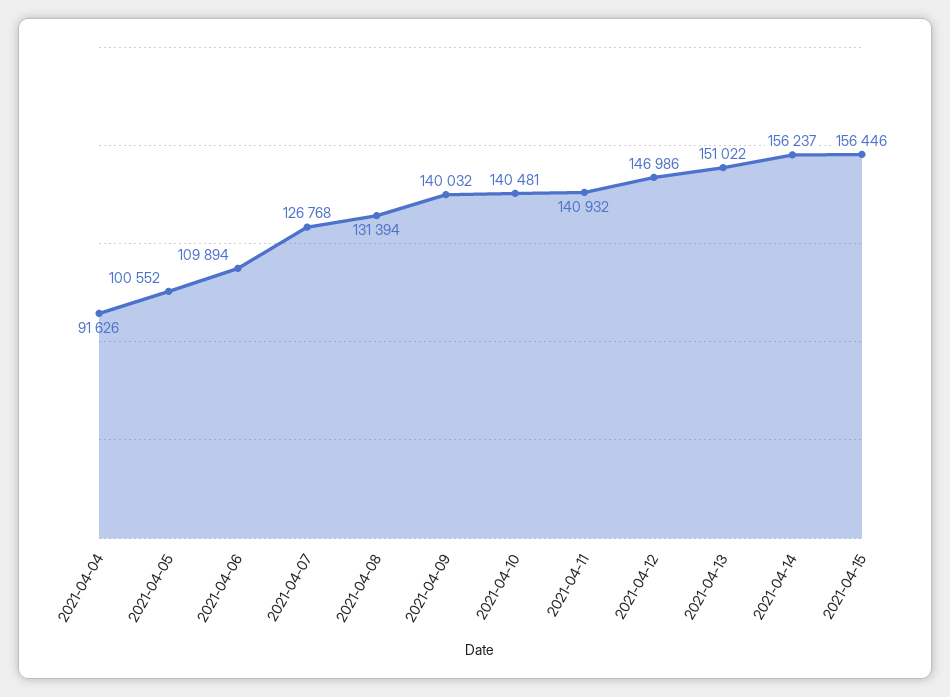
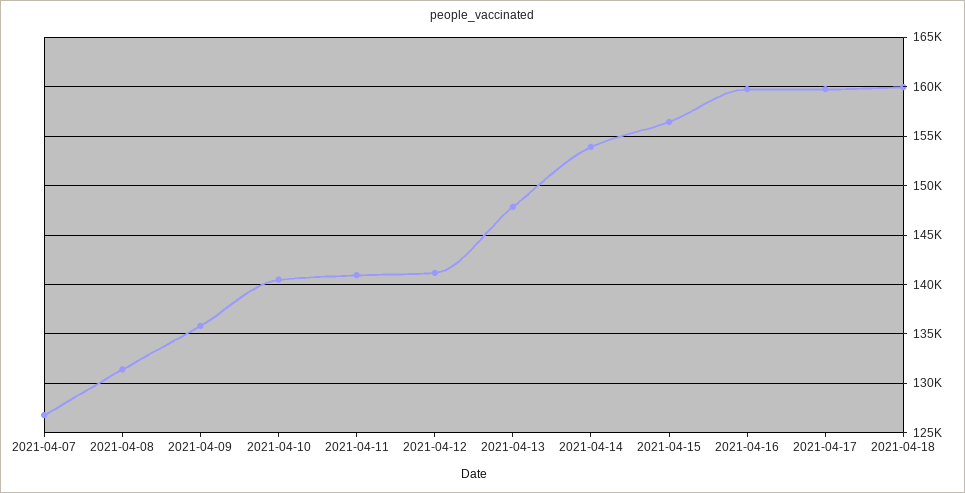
2021-04-04: 91626 -> none
2021-04-05: 100552 -> none
2021-04-06: 109894 -> none
2021-04-09: 140032 -> 136000
2021-04-12: 146986 -> 141000
2021-04-13: 151022 -> 148000
2021-04-14: 156237 -> 154000
2021-04-16: none -> 160000
2021-04-17: none -> 160000
2021-04-18: none -> 160000

